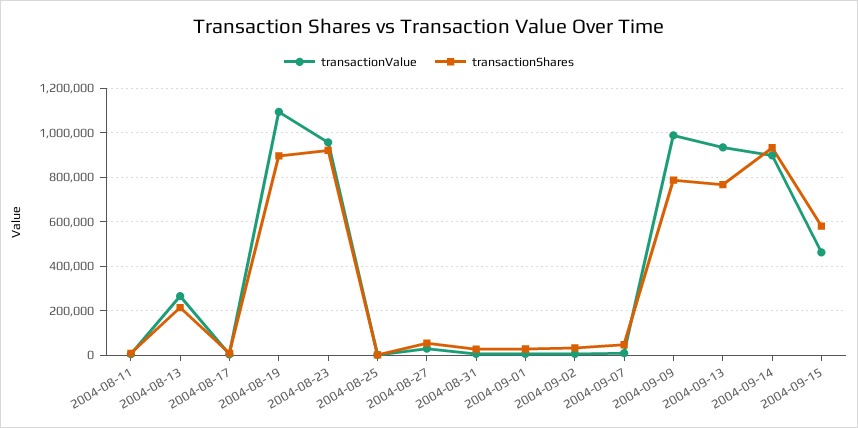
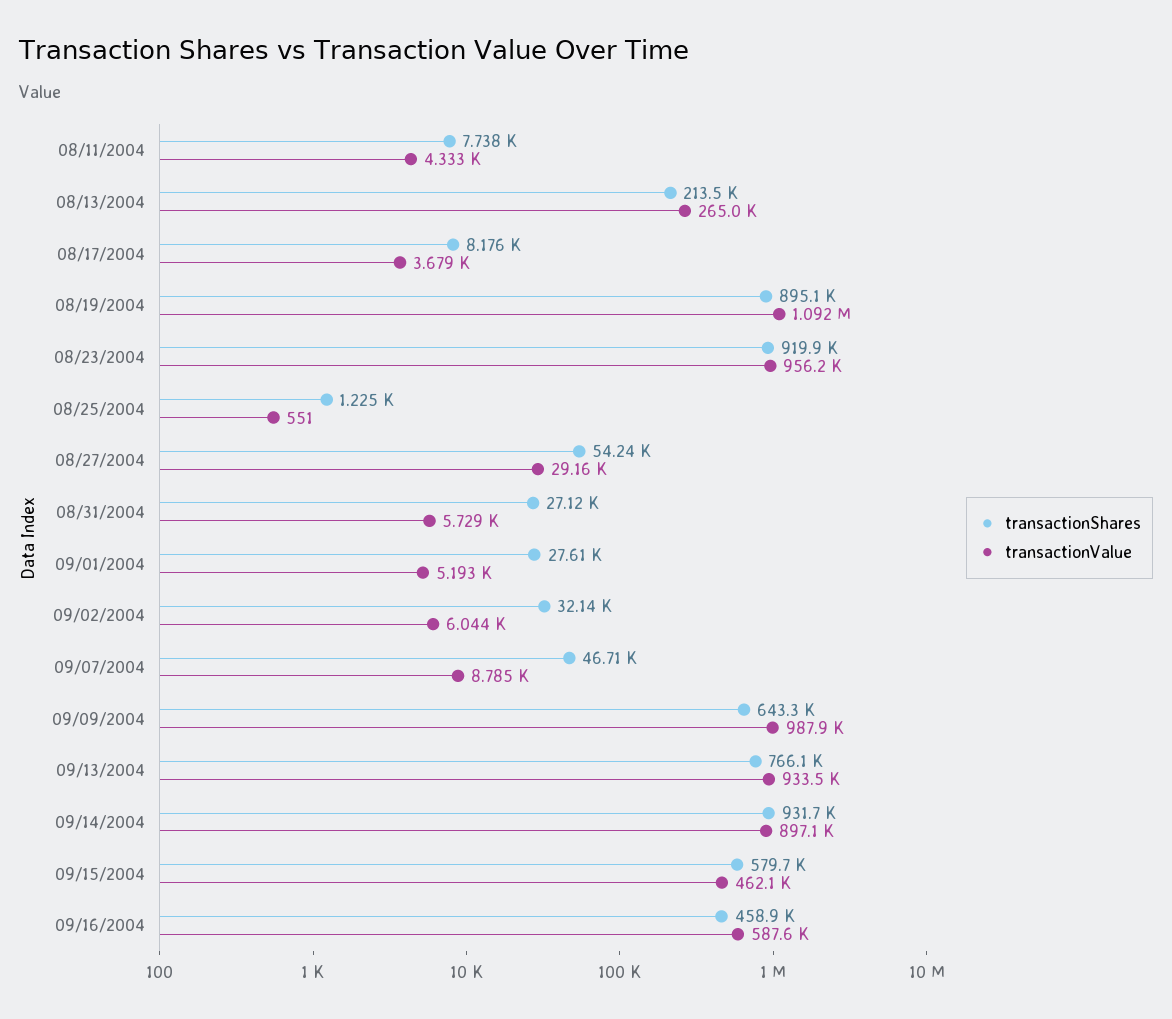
transactionShares, 2004-09-09: 800000 -> 643300
transactionShares, 09/16/2004: none -> 458900
transactionValue, 09/16/2004: none -> 587600

